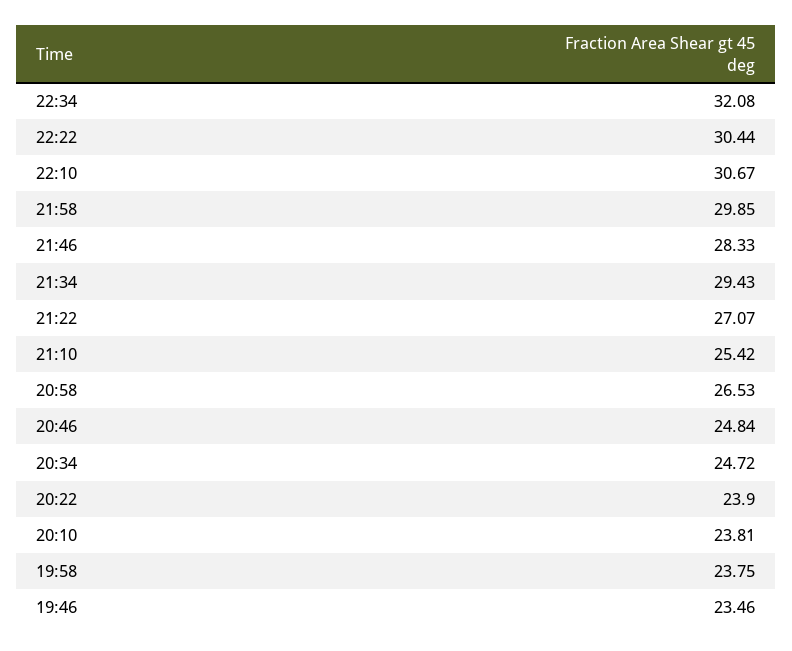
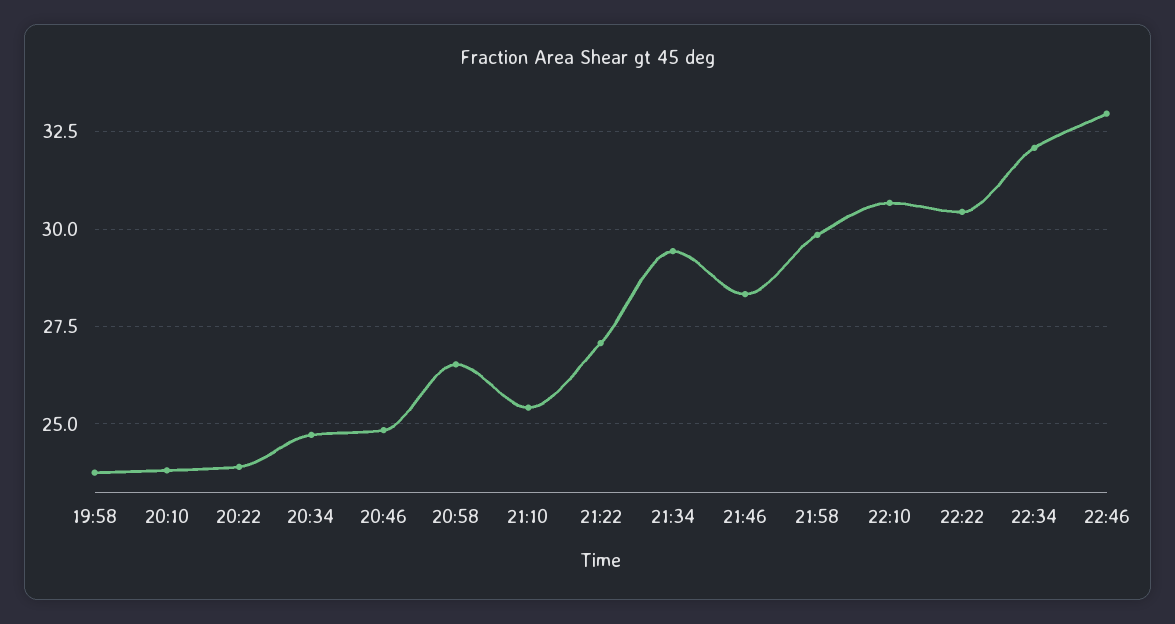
19:46: 23.46 -> none
22:46: none -> 33

